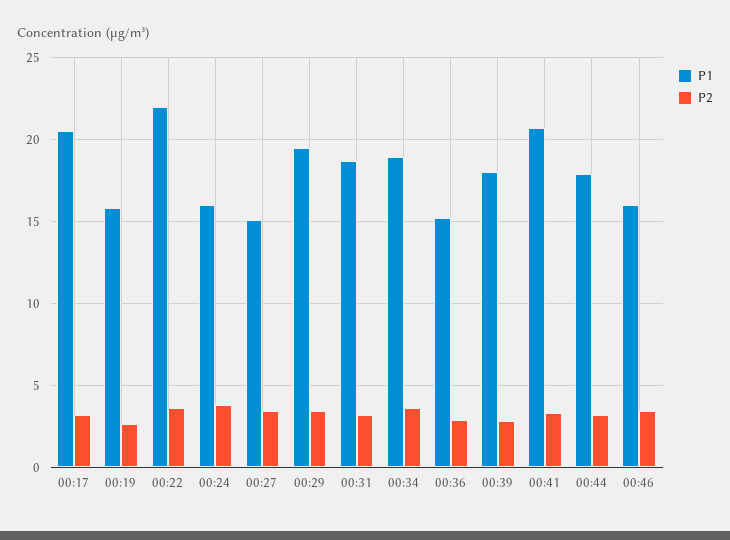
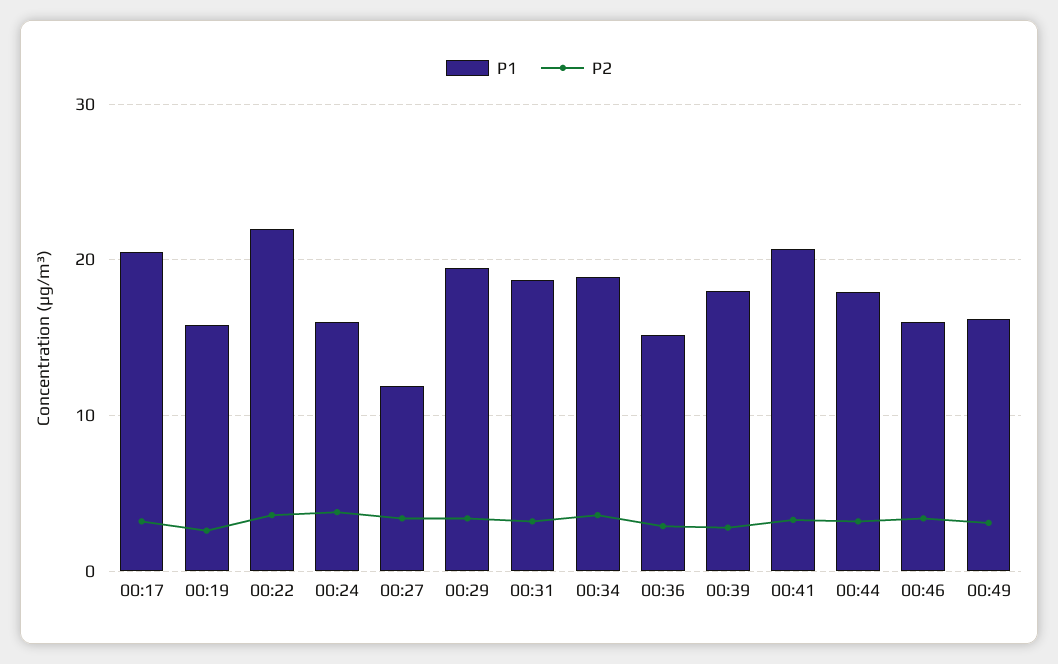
P1, 00:27: 15 -> 12
P1, 00:49: none -> 16
P2, 00:49: none -> 3

